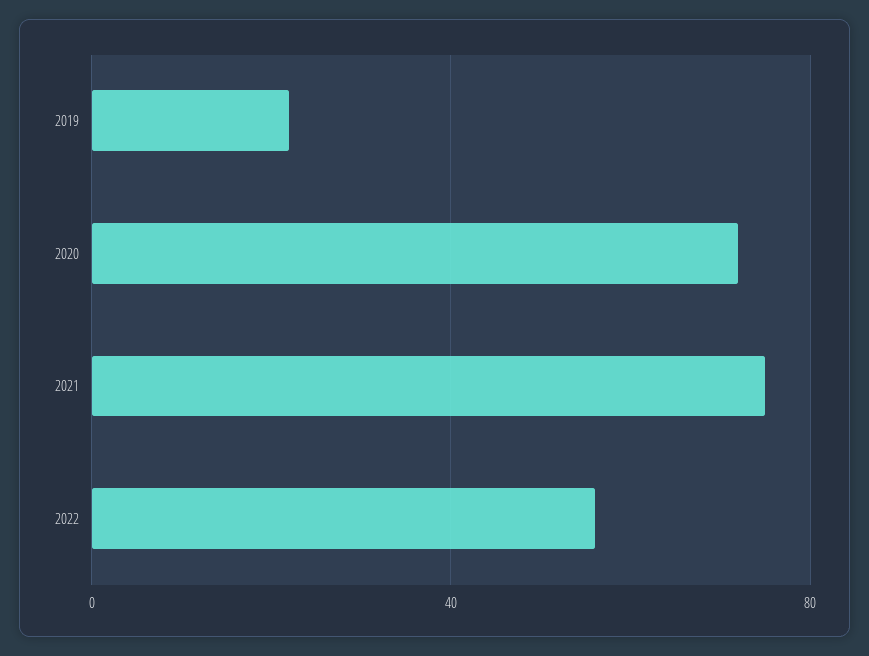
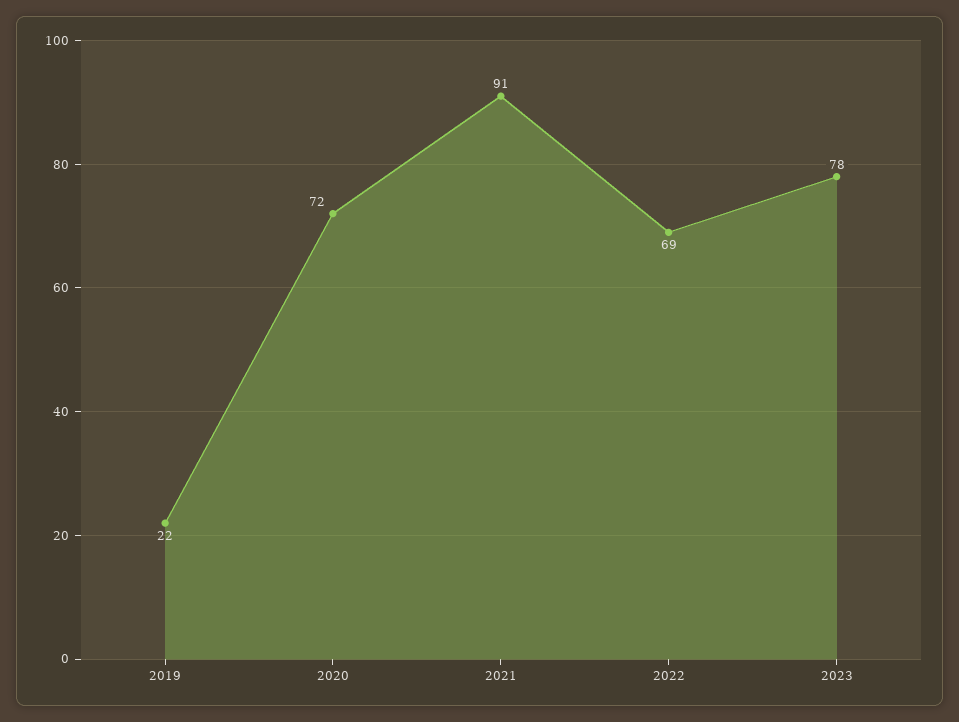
2021: 75 -> 91
2022: 55 -> 69
2023: none -> 78

